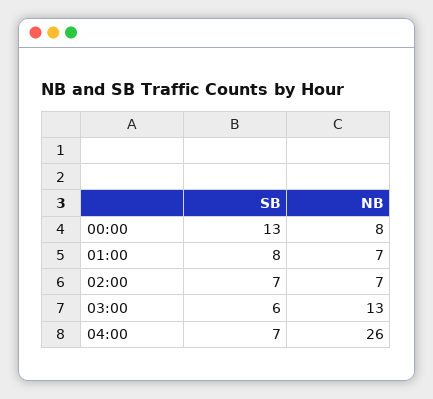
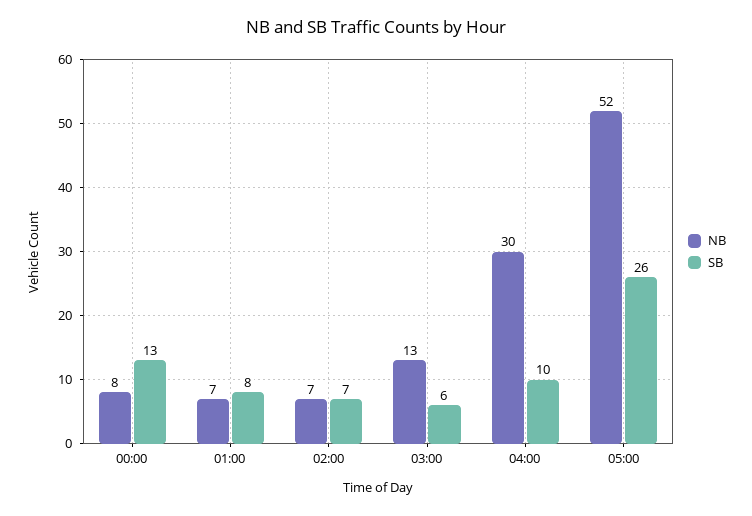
SB, 04:00: 7 -> 10
NB, 04:00: 26 -> 30
NB, 05:00: none -> 52
SB, 05:00: none -> 26

